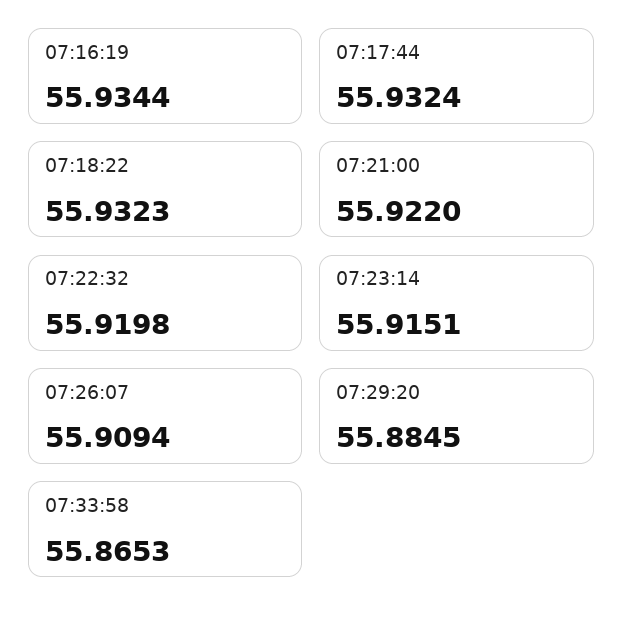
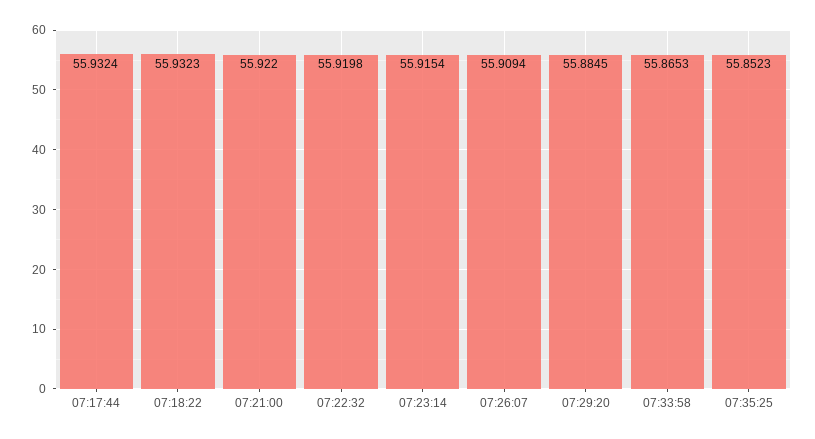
07:16:19: 55.9344 -> none
07:23:14: 55.9151 -> 55.9154
07:35:25: none -> 55.8523

